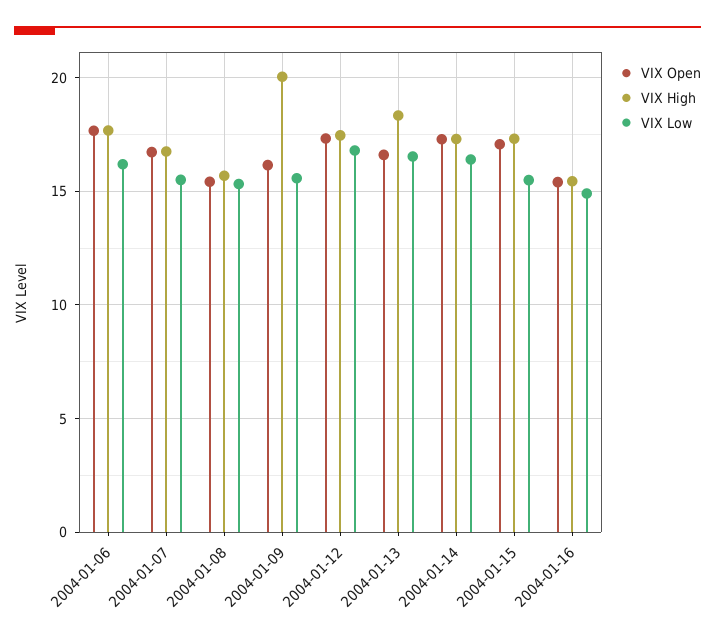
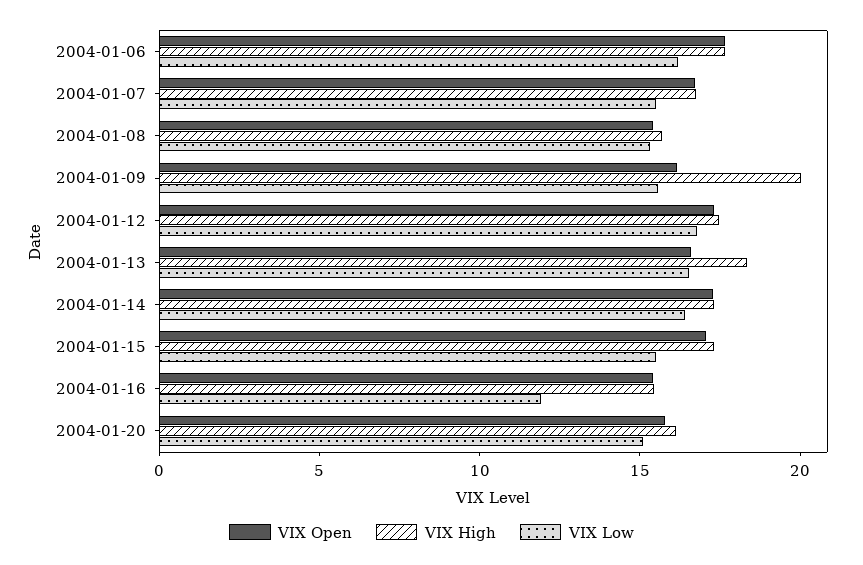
VIX Low, 2004-01-16: 15 -> 12
VIX Open, 2004-01-20: none -> 16
VIX High, 2004-01-20: none -> 16
VIX Low, 2004-01-20: none -> 15

